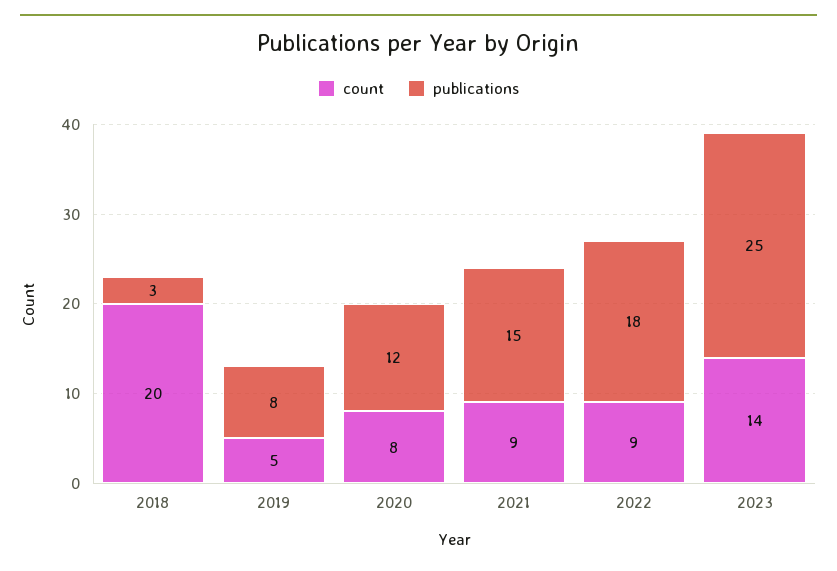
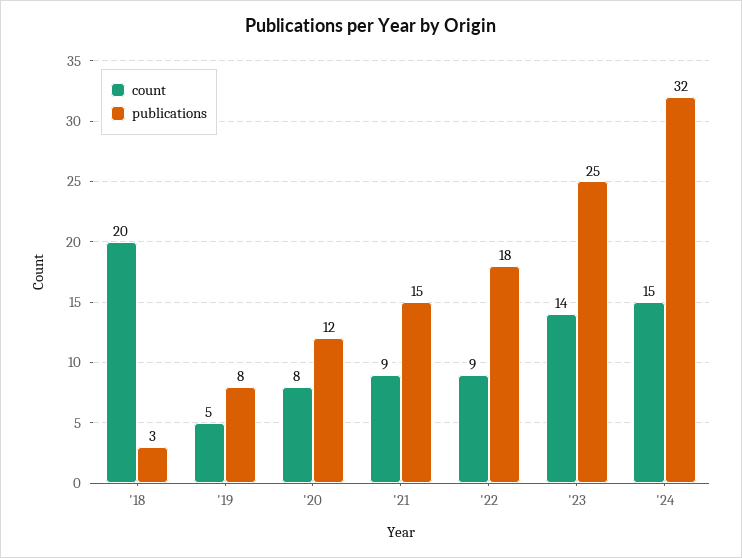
count, '24: none -> 15
publications, '24: none -> 32

